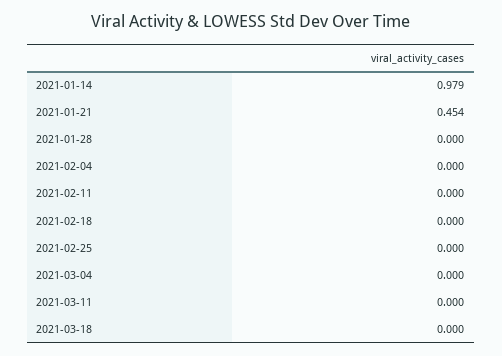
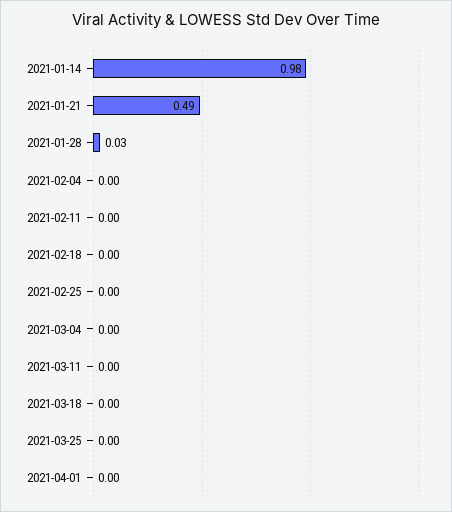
2021-01-21: 0.454 -> 0.49
2021-01-28: 0 -> 0.03
2021-03-25: none -> 0
2021-04-01: none -> 0

